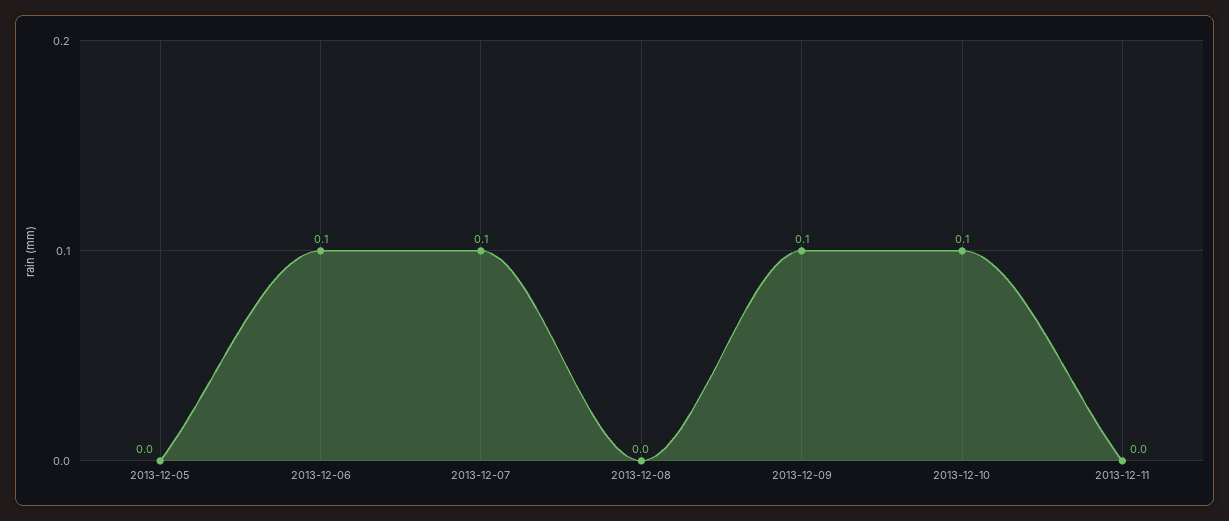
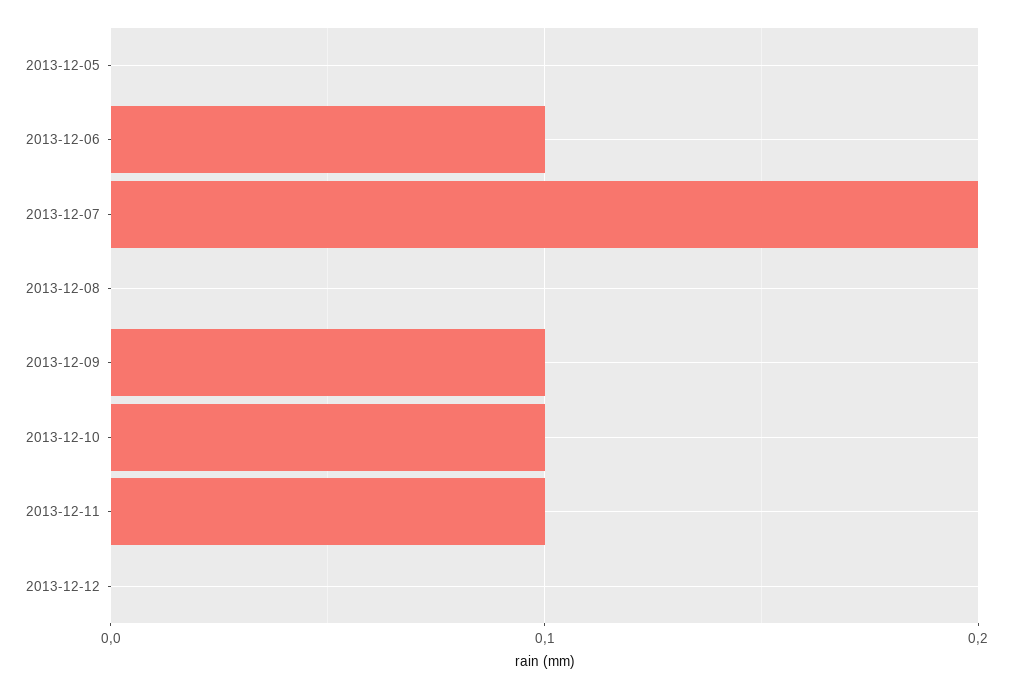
2013-12-07: 0.1 -> 0.2
2013-12-11: 0 -> 0.1
2013-12-12: none -> 0

